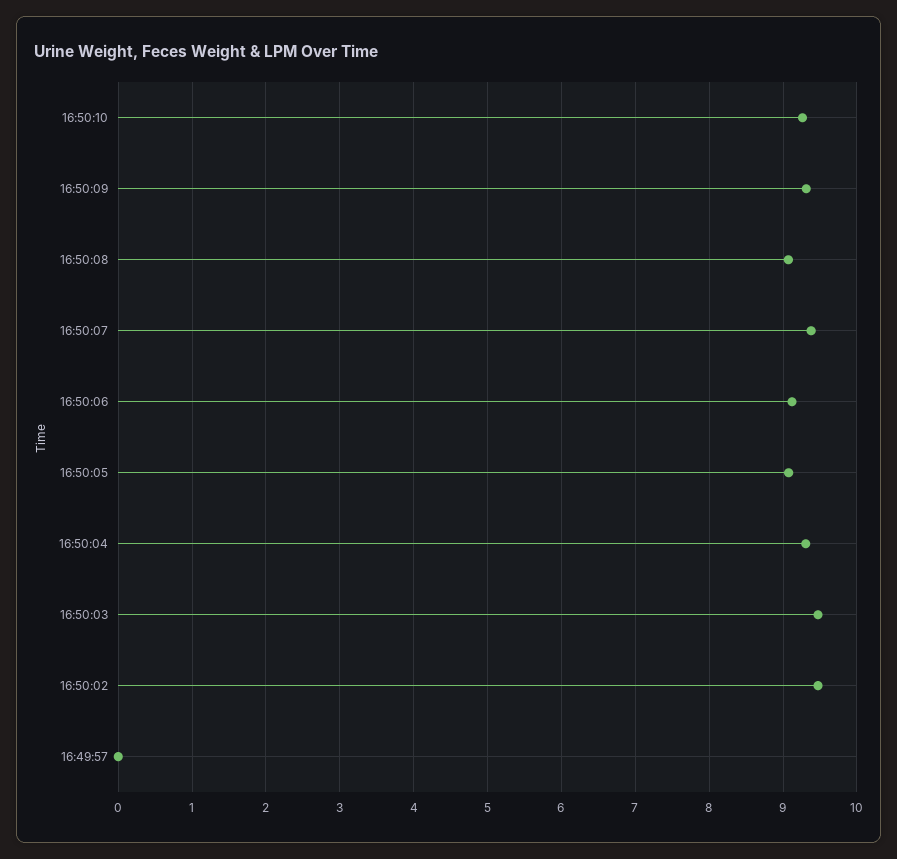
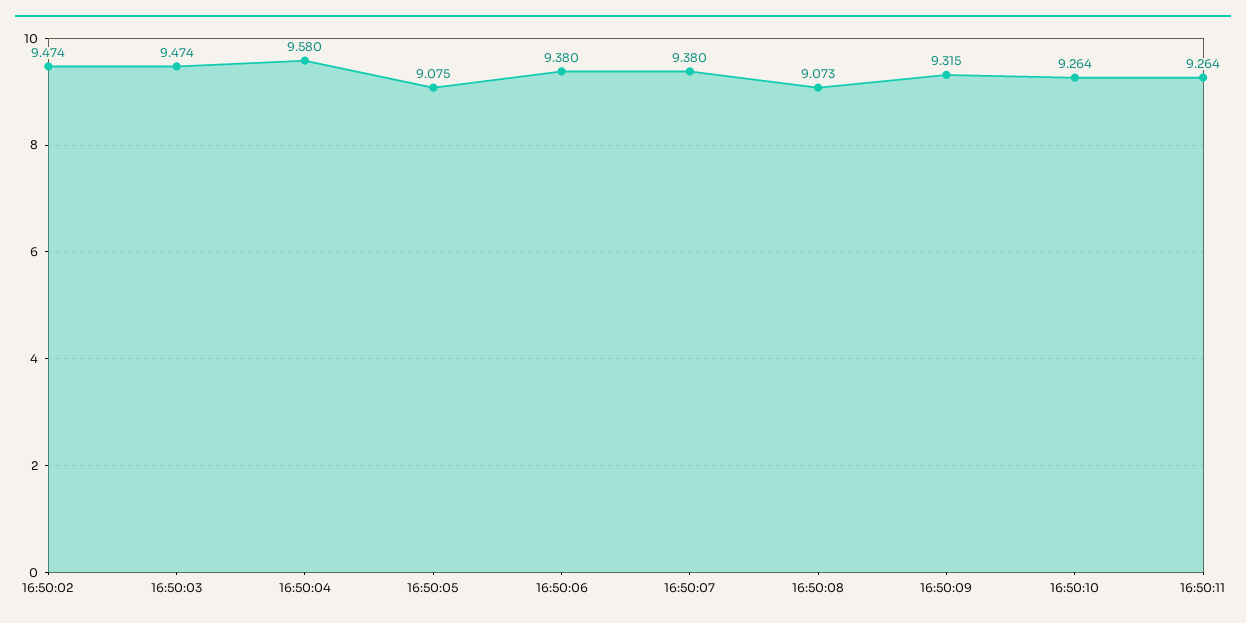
16:50:06: 9.1 -> 9.38
16:50:04: 9.3 -> 9.58
16:49:57: 0 -> none
16:50:11: none -> 9.264

